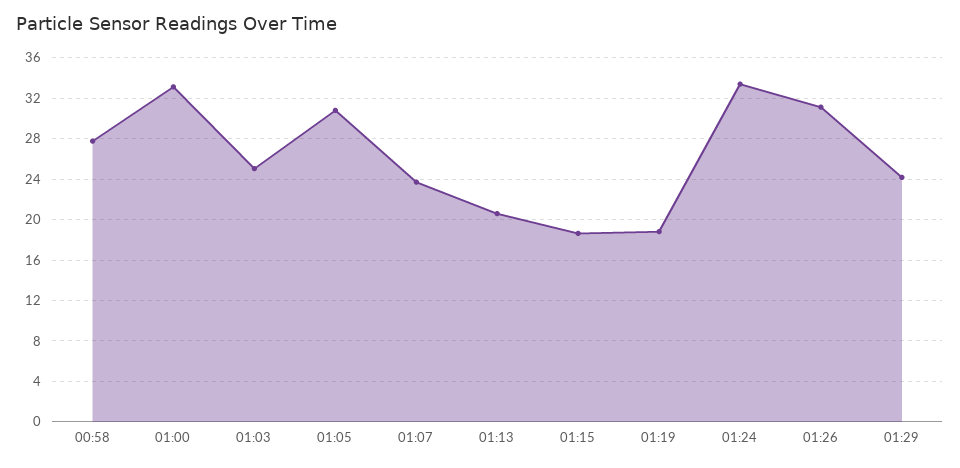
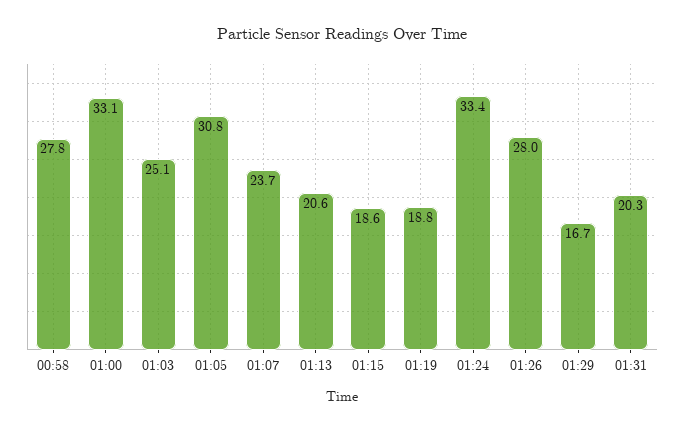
01:26: 31 -> 28
01:29: 24 -> 16.7
01:31: none -> 20.3

